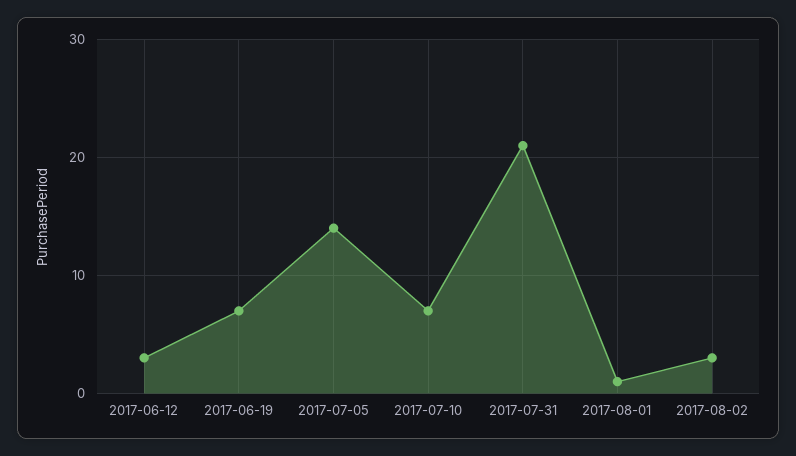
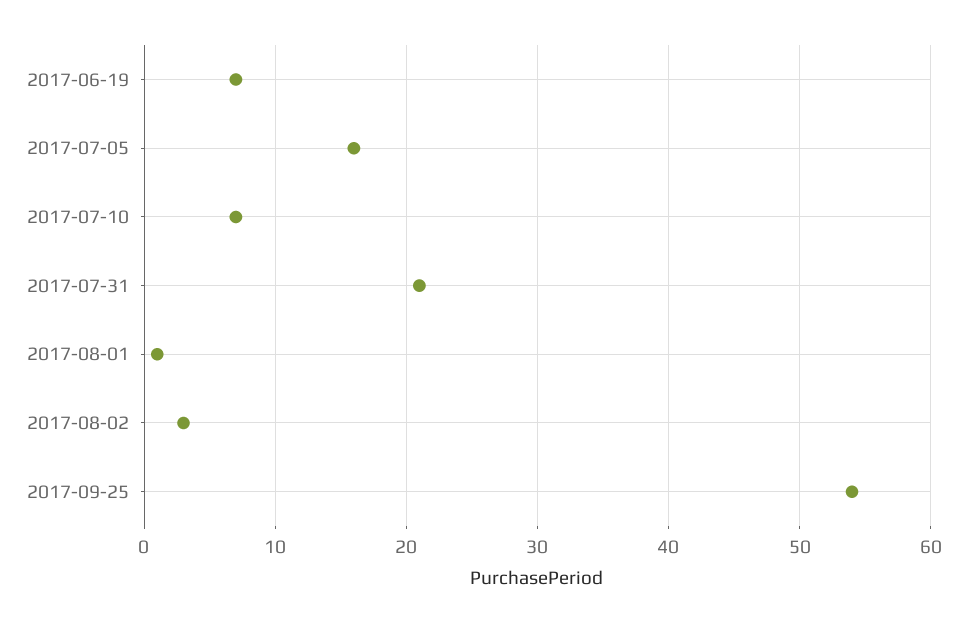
2017-06-12: 3 -> none
2017-07-05: 14 -> 16
2017-09-25: none -> 54

